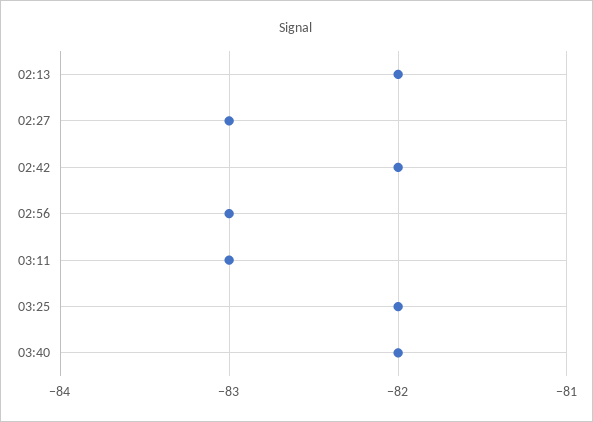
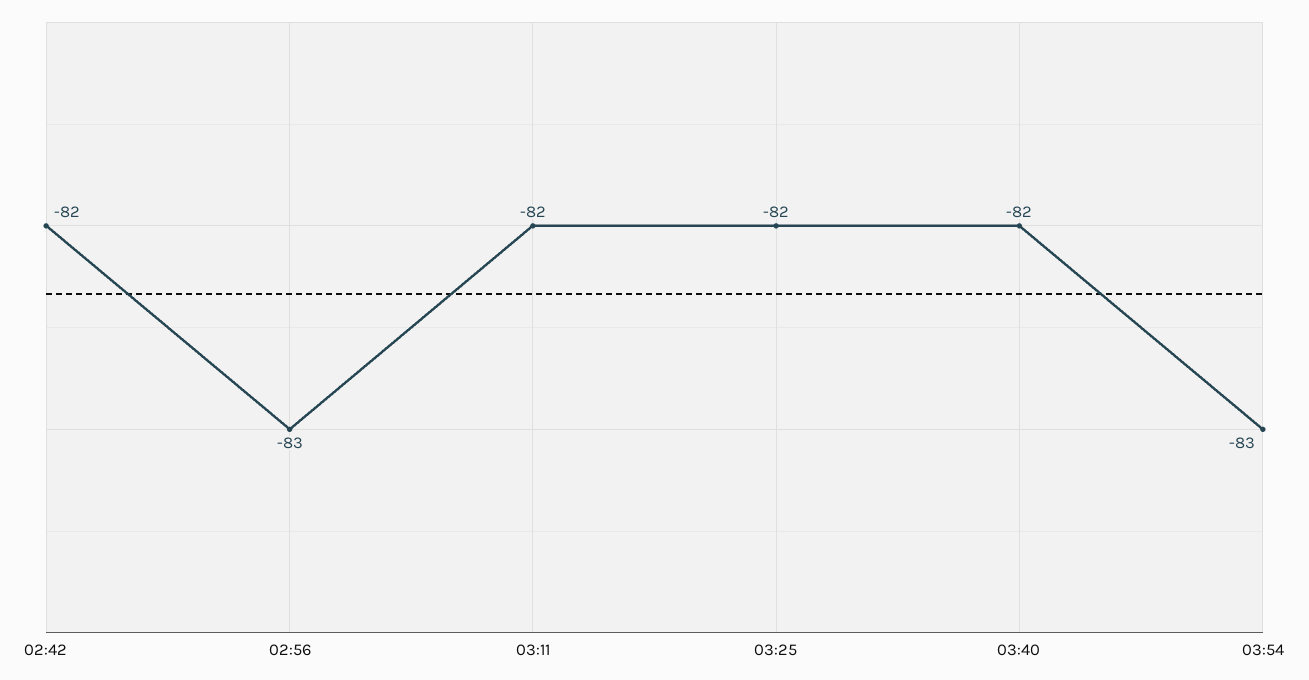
02:13: -82 -> none
02:27: -83 -> none
03:11: -83 -> -82
03:54: none -> -83

